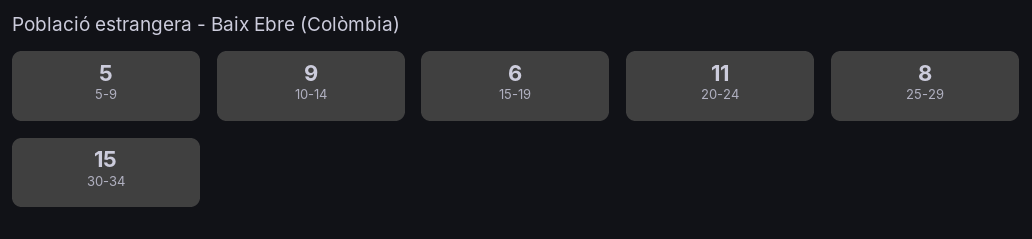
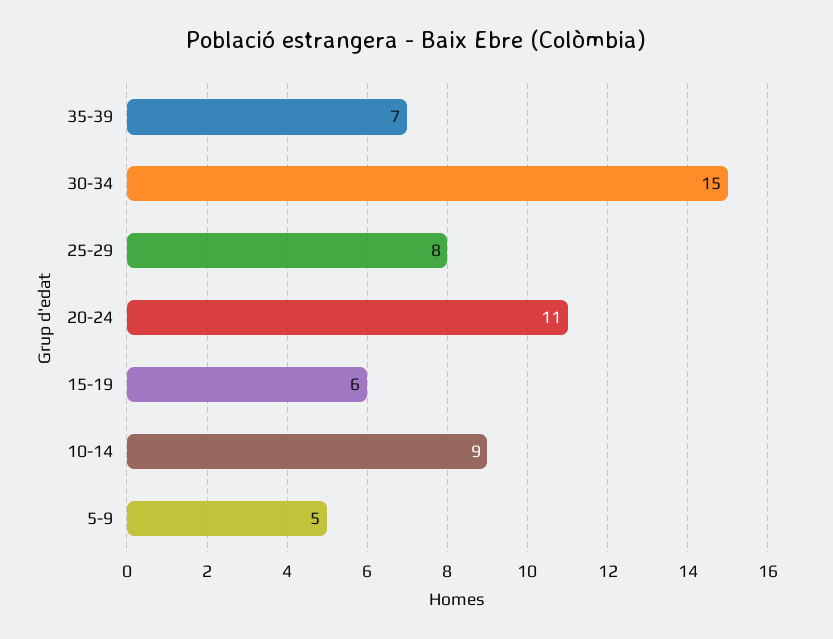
35-39: none -> 7

